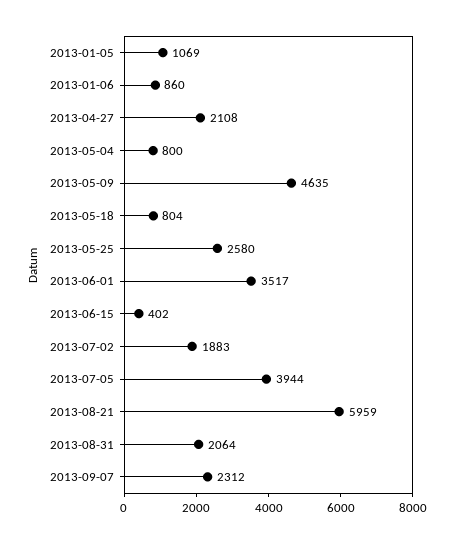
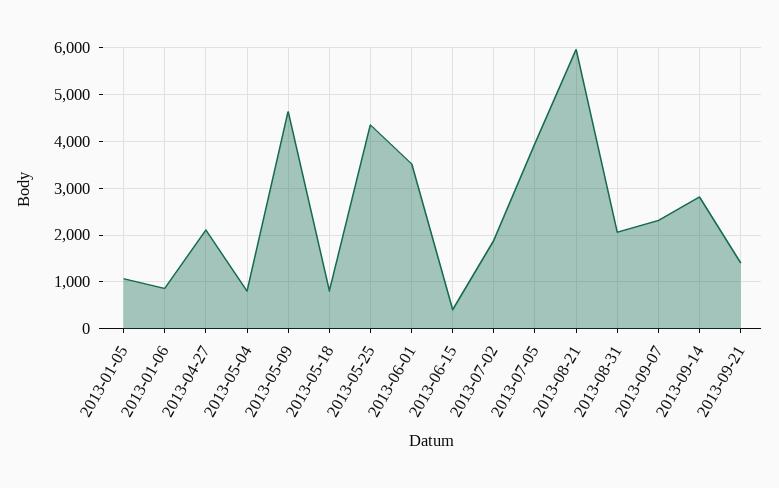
2013-05-25: 2580 -> 4400
2013-09-14: none -> 2800
2013-09-21: none -> 1400

